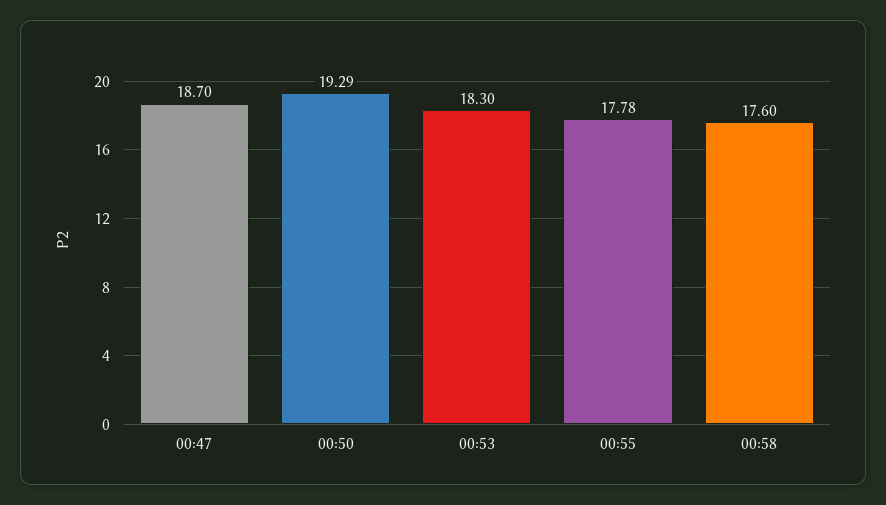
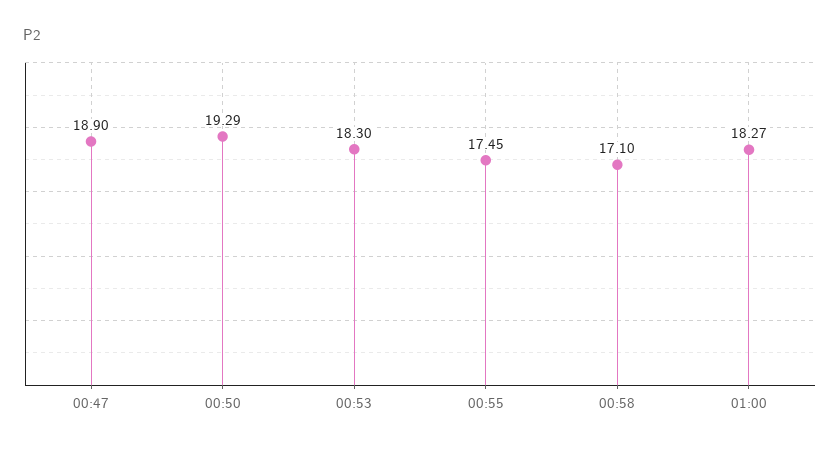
00:47: 18.7 -> 18.9
00:55: 17.78 -> 17.45
00:58: 17.6 -> 17.1
01:00: none -> 18.27

